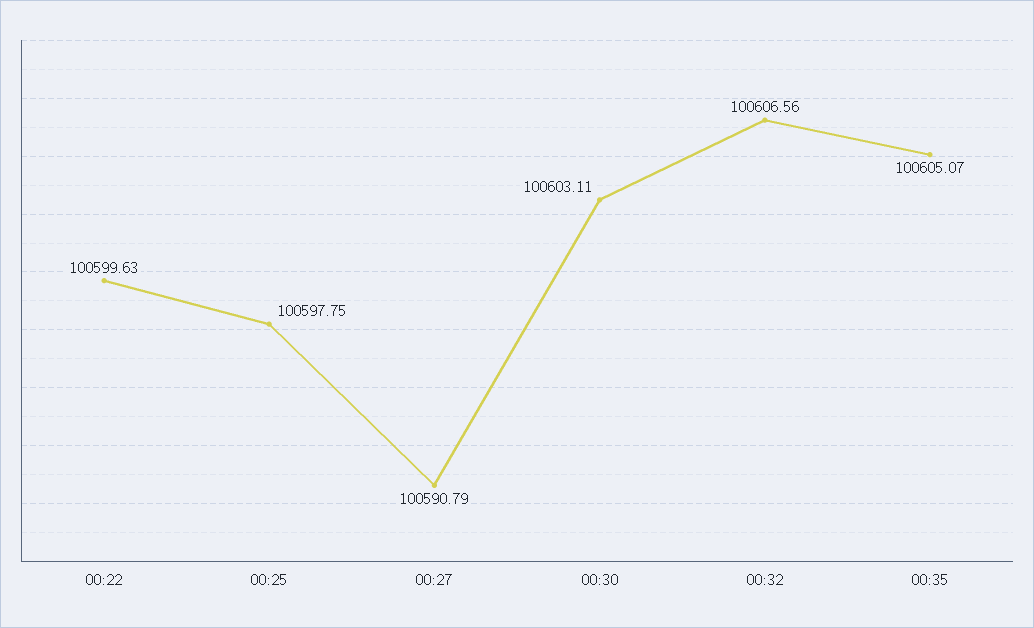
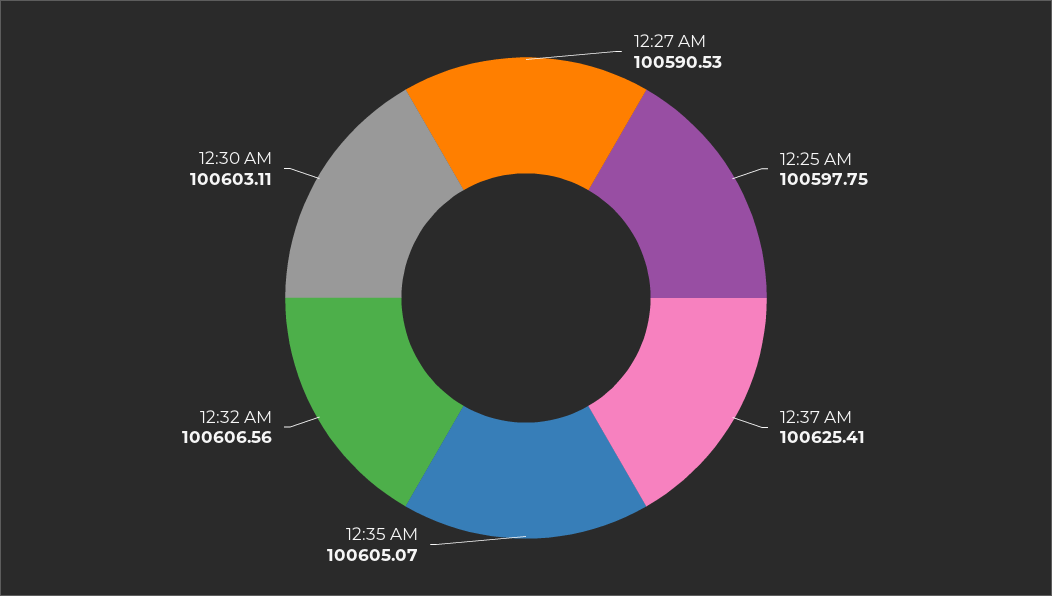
00:22: 100599.63 -> none
00:27: 100590.79 -> 100590.53
12:37 AM: none -> 100625.41

